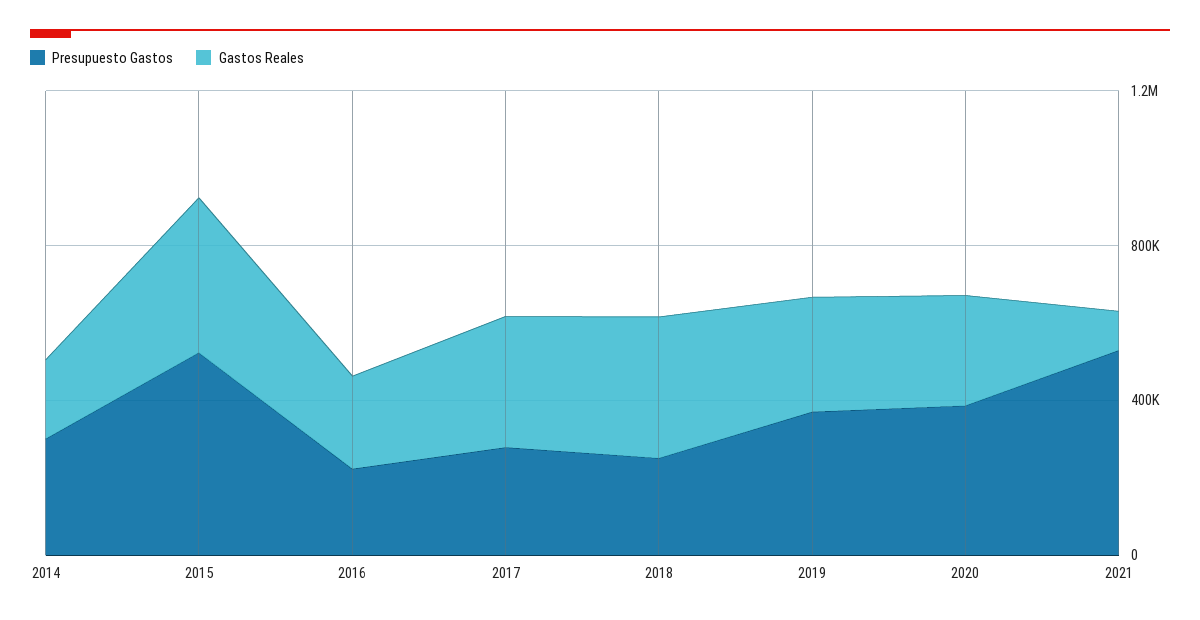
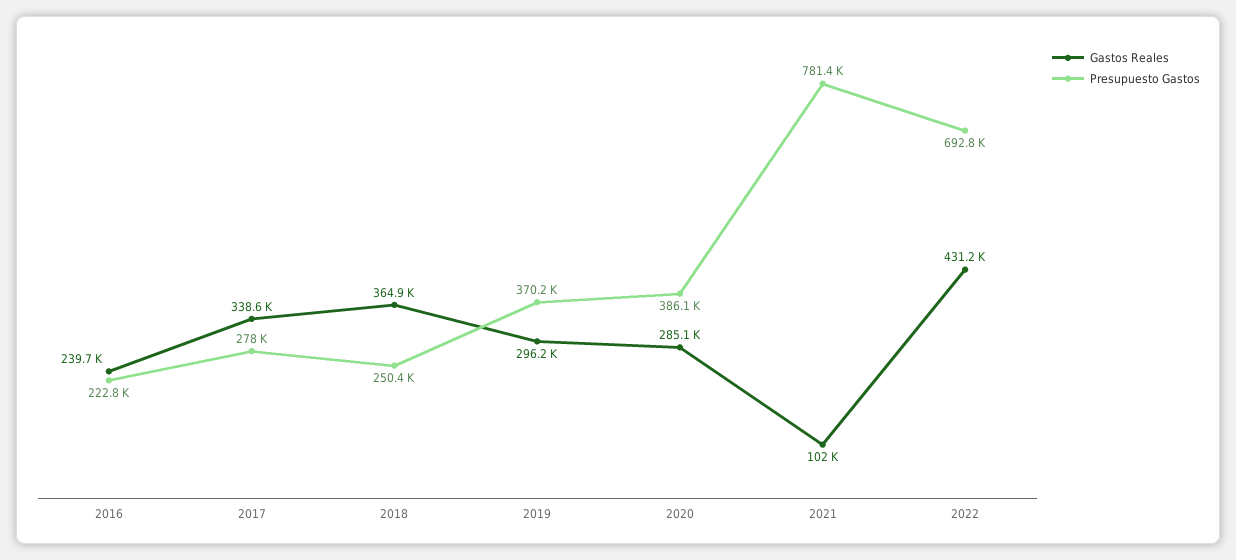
Presupuesto Gastos, 2014: 300000 -> none
Gastos Reales, 2014: 200000 -> none
Presupuesto Gastos, 2015: 500000 -> none
Gastos Reales, 2015: 400000 -> none
Presupuesto Gastos, 2021: 500000 -> 781400
Gastos Reales, 2022: none -> 431200
Presupuesto Gastos, 2022: none -> 692800

